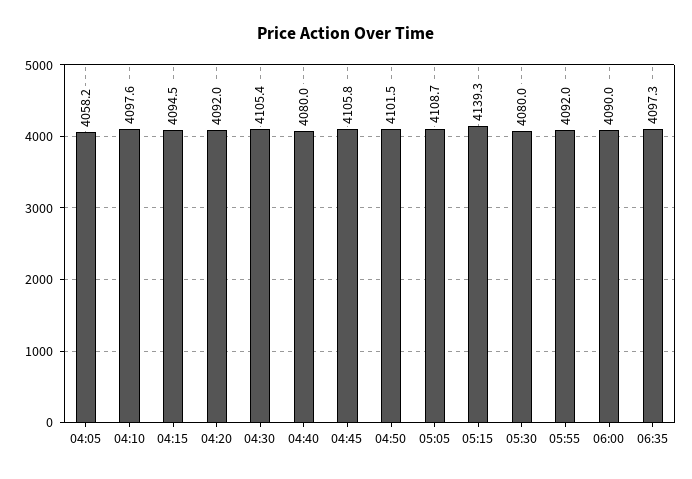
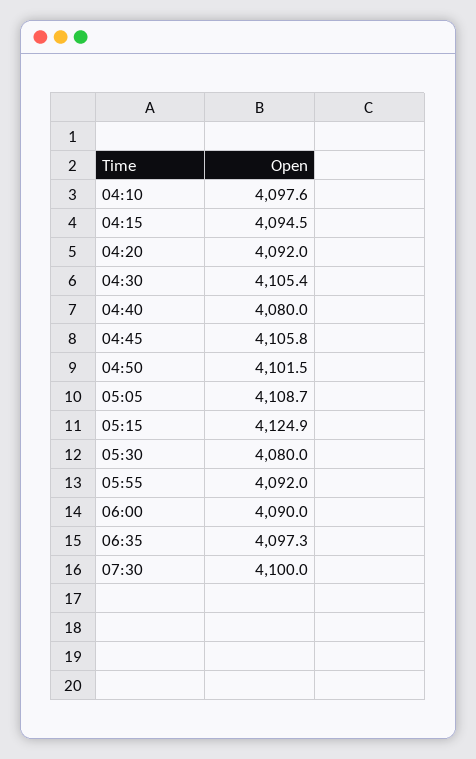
04:05: 4058.2 -> none
05:15: 4139.3 -> 4124.9
07:30: none -> 4100

